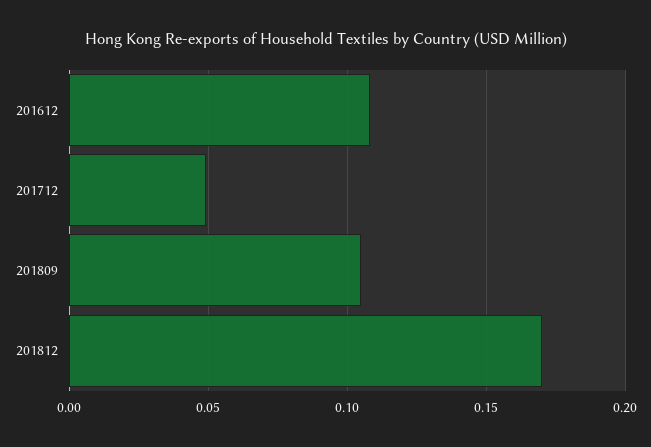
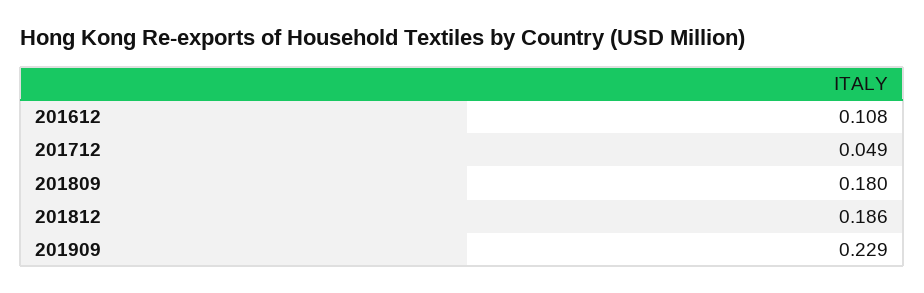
201809: 0.105 -> 0.18
201812: 0.17 -> 0.186
201909: none -> 0.229

